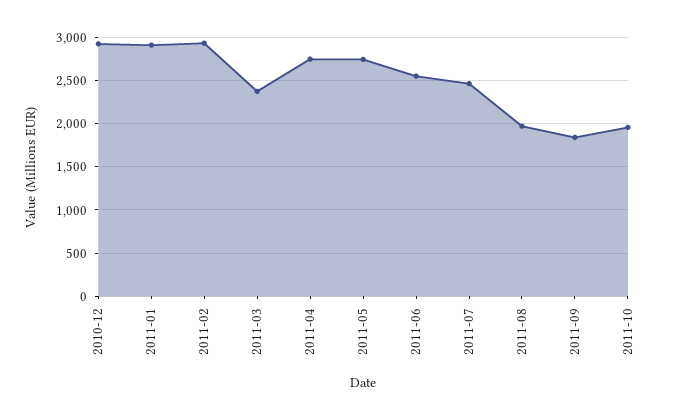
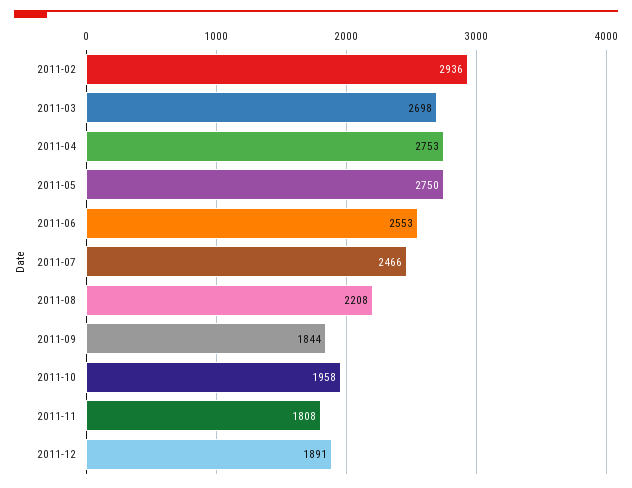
2010-12: 2900 -> none
2011-01: 2900 -> none
2011-03: 2400 -> 2698
2011-08: 2000 -> 2208
2011-11: none -> 1808
2011-12: none -> 1891

